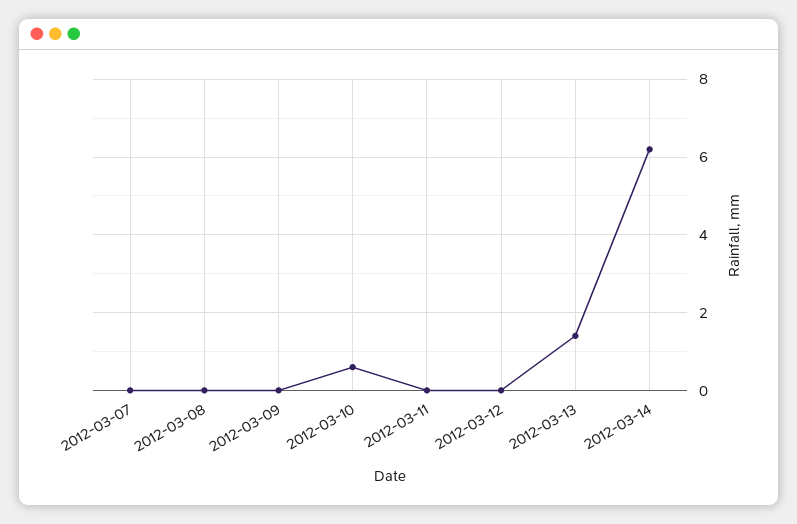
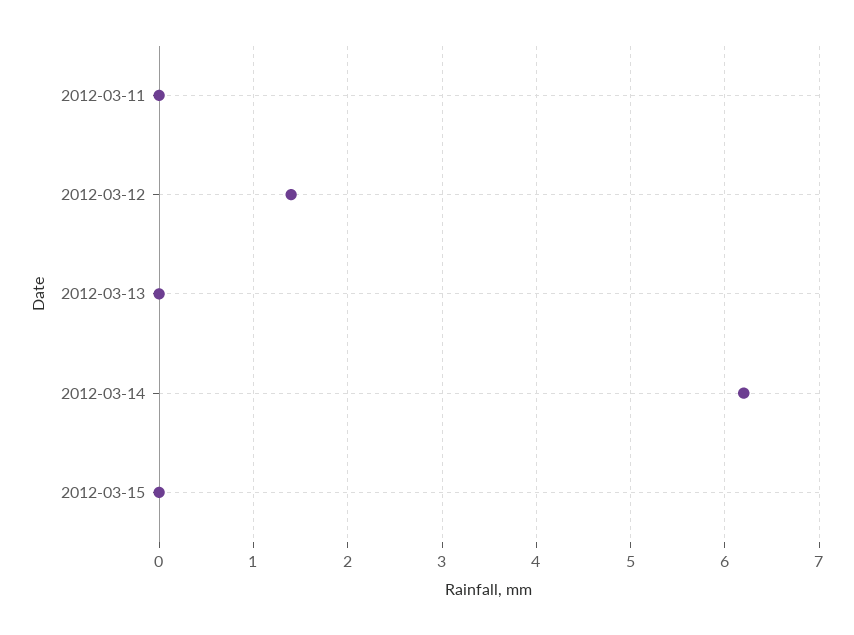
2012-03-07: 0 -> none
2012-03-08: 0 -> none
2012-03-09: 0 -> none
2012-03-10: 0.5 -> none
2012-03-12: 0 -> 1.4
2012-03-13: 1.5 -> 0
2012-03-15: none -> 0

